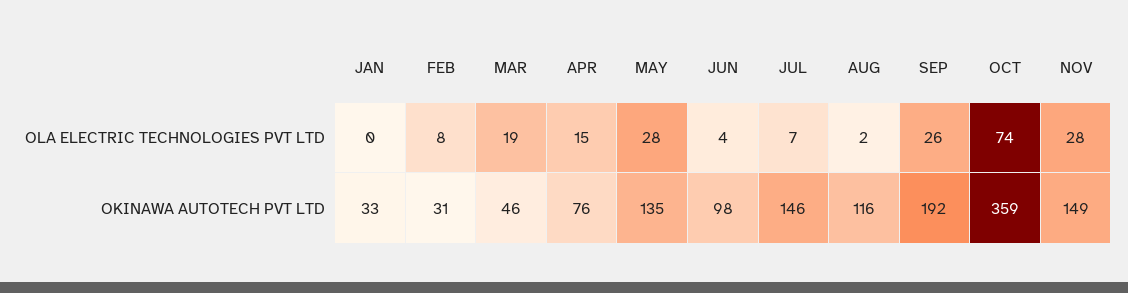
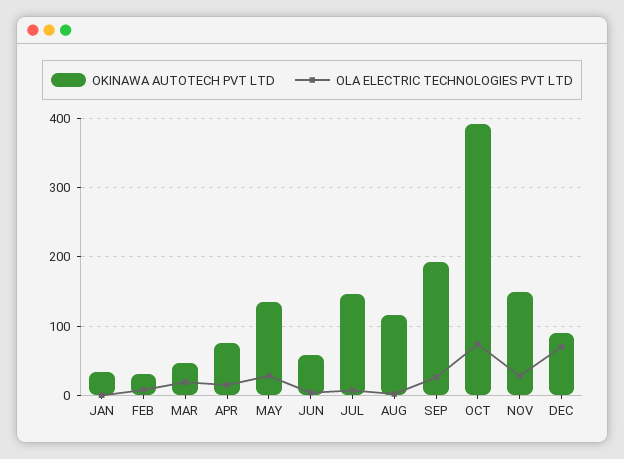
OKINAWA AUTOTECH PVT LTD, JUN: 98 -> 60
OKINAWA AUTOTECH PVT LTD, OCT: 359 -> 390
OKINAWA AUTOTECH PVT LTD, DEC: none -> 90
OLA ELECTRIC TECHNOLOGIES PVT LTD, DEC: none -> 70

